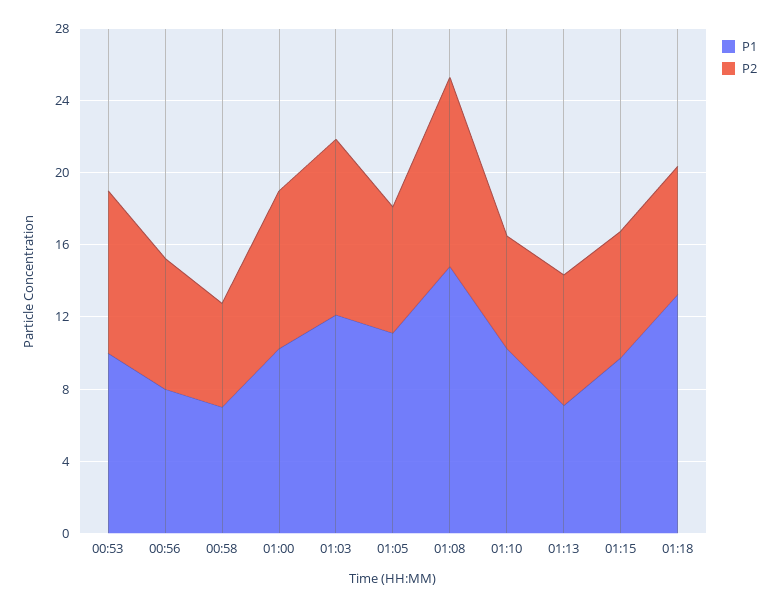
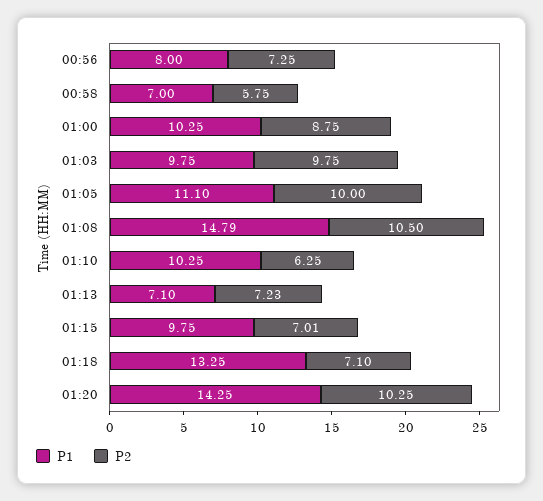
P1, 00:53: 10 -> none
P2, 00:53: 9 -> none
P1, 01:03: 12 -> 9.75
P2, 01:05: 7 -> 10
P1, 01:20: none -> 14.25
P2, 01:20: none -> 10.25

